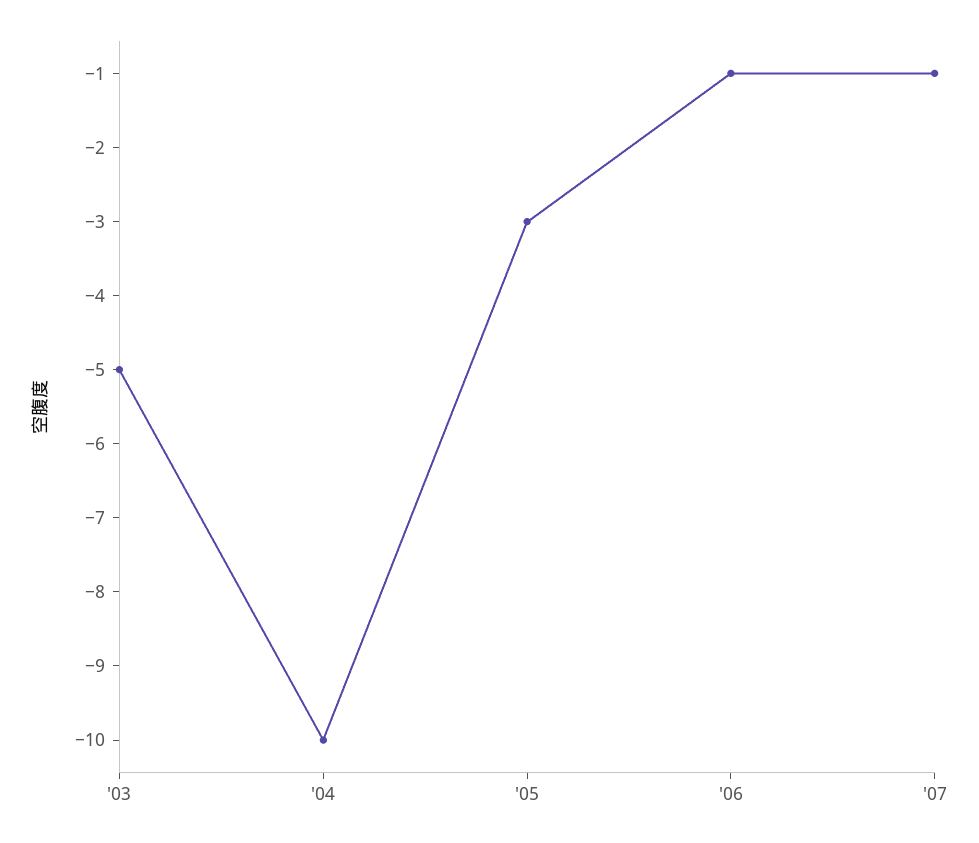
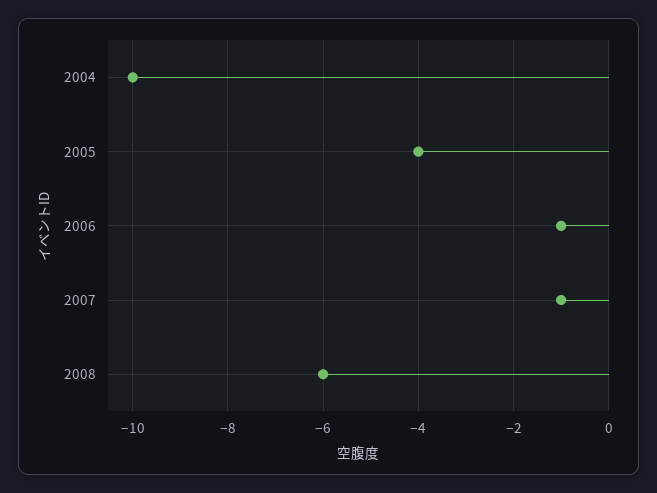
'03: -5 -> none
'05: -3 -> -4
2008: none -> -6

